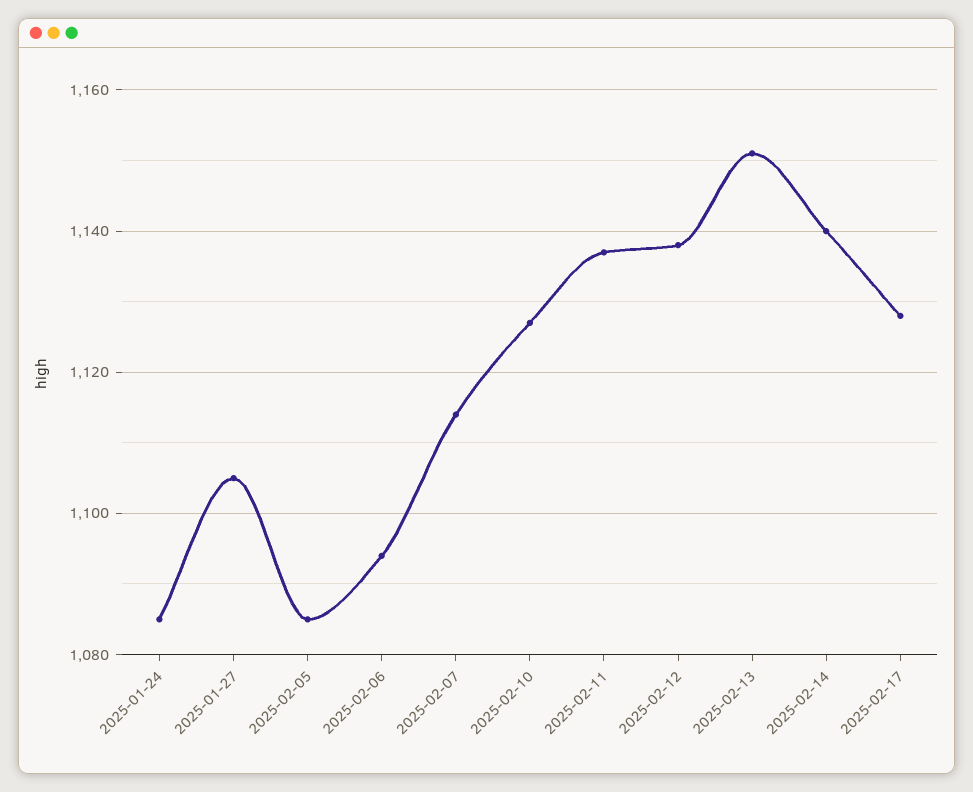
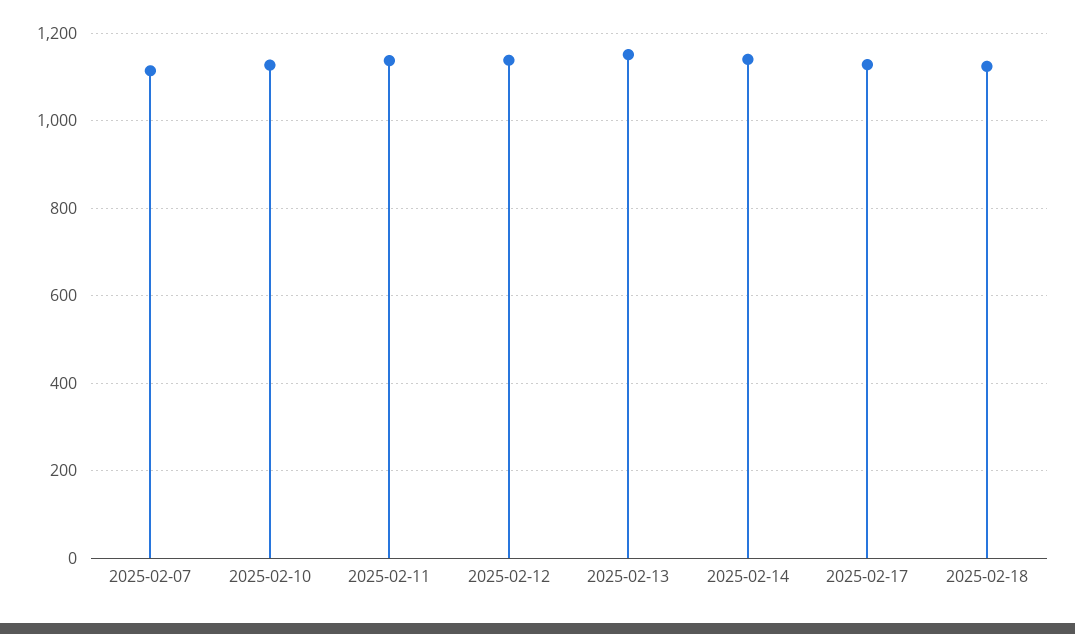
2025-01-24: 1085 -> none
2025-01-27: 1105 -> none
2025-02-05: 1085 -> none
2025-02-06: 1095 -> none
2025-02-18: none -> 1120

